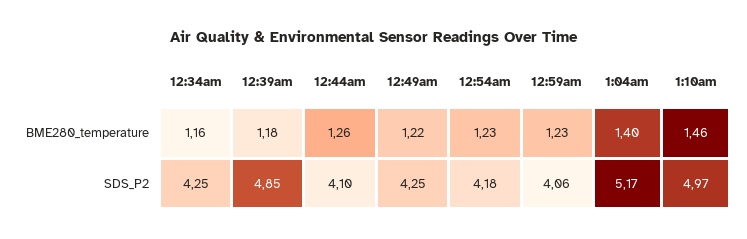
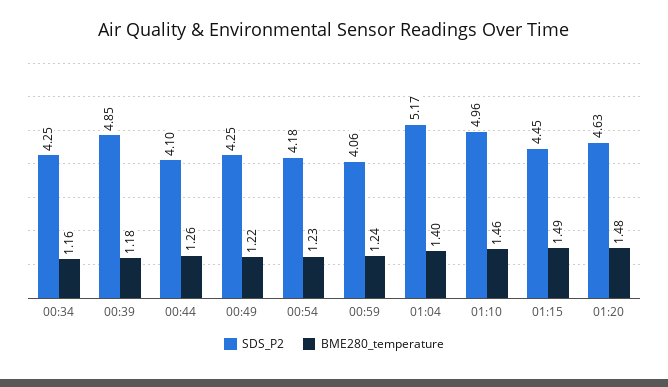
BME280_temperature, 12:59am: 1.23 -> 1.24
SDS_P2, 1:10am: 4.97 -> 4.96
SDS_P2, 01:15: none -> 4.45
BME280_temperature, 01:15: none -> 1.49
SDS_P2, 01:20: none -> 4.63
BME280_temperature, 01:20: none -> 1.48

